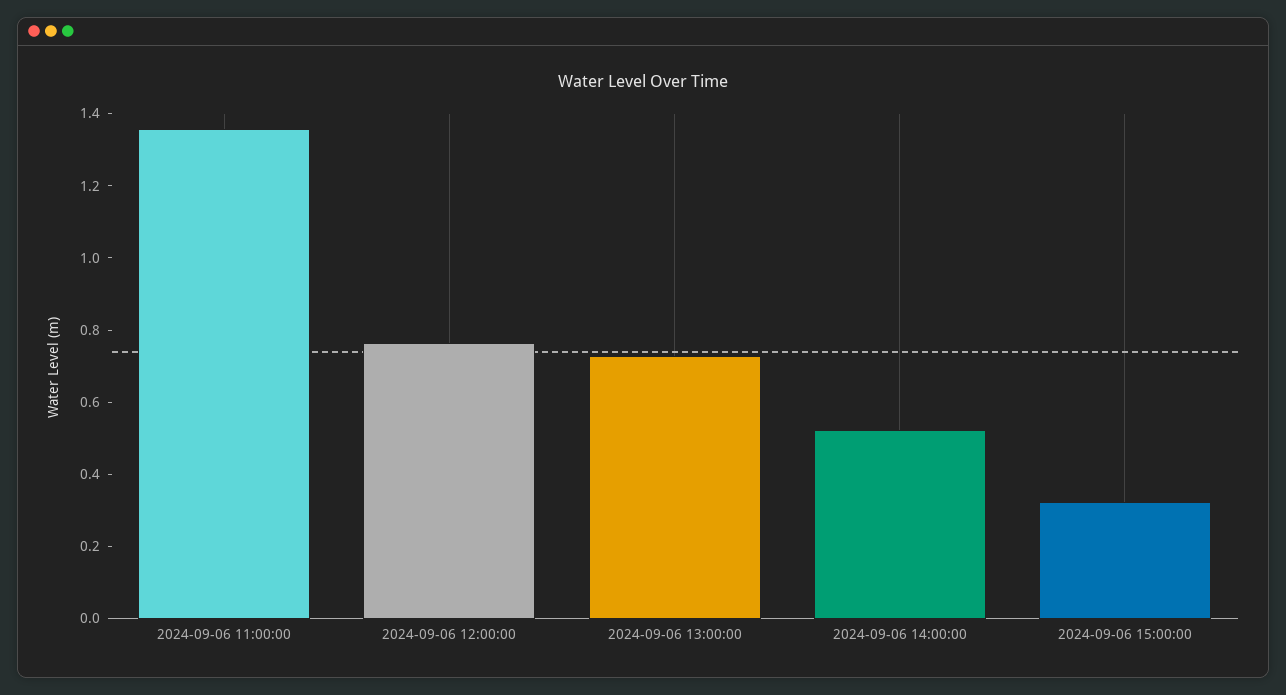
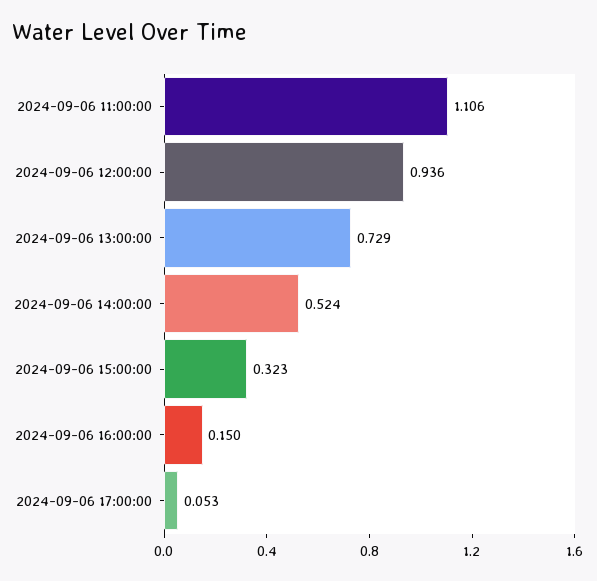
2024-09-06 11:00:00: 1.35 -> 1.106
2024-09-06 12:00:00: 0.75 -> 0.936
2024-09-06 16:00:00: none -> 0.15
2024-09-06 17:00:00: none -> 0.053

